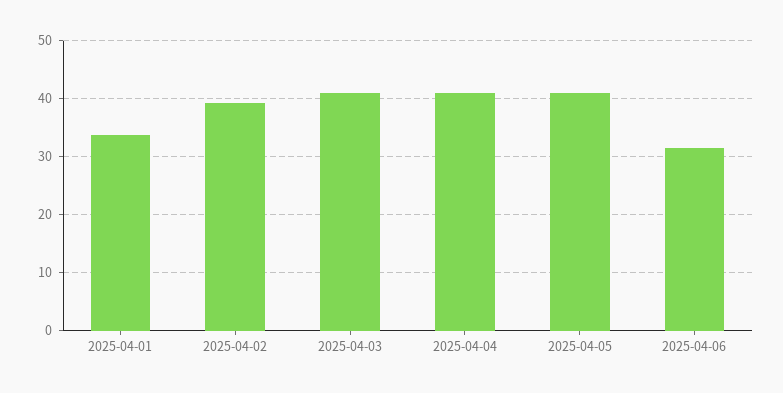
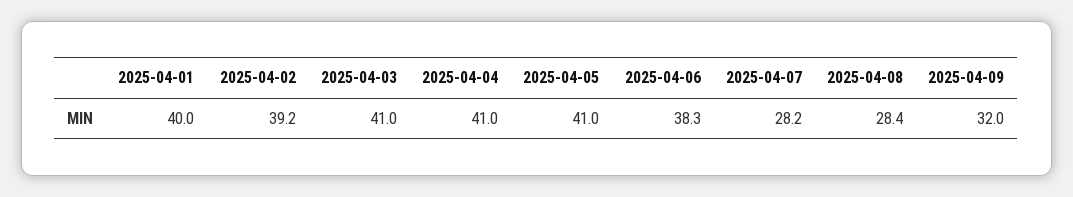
2025-04-01: 34 -> 40
2025-04-06: 32 -> 38.3
2025-04-07: none -> 28.2
2025-04-08: none -> 28.4
2025-04-09: none -> 32

